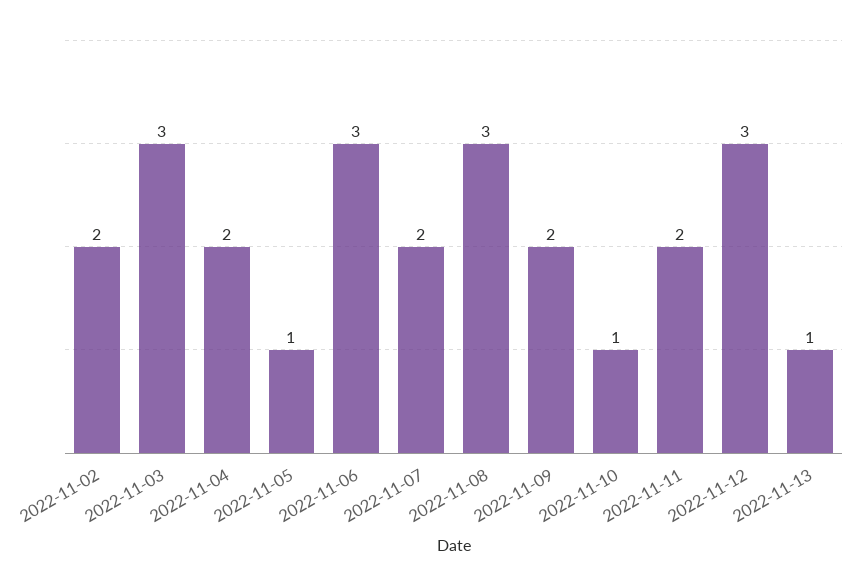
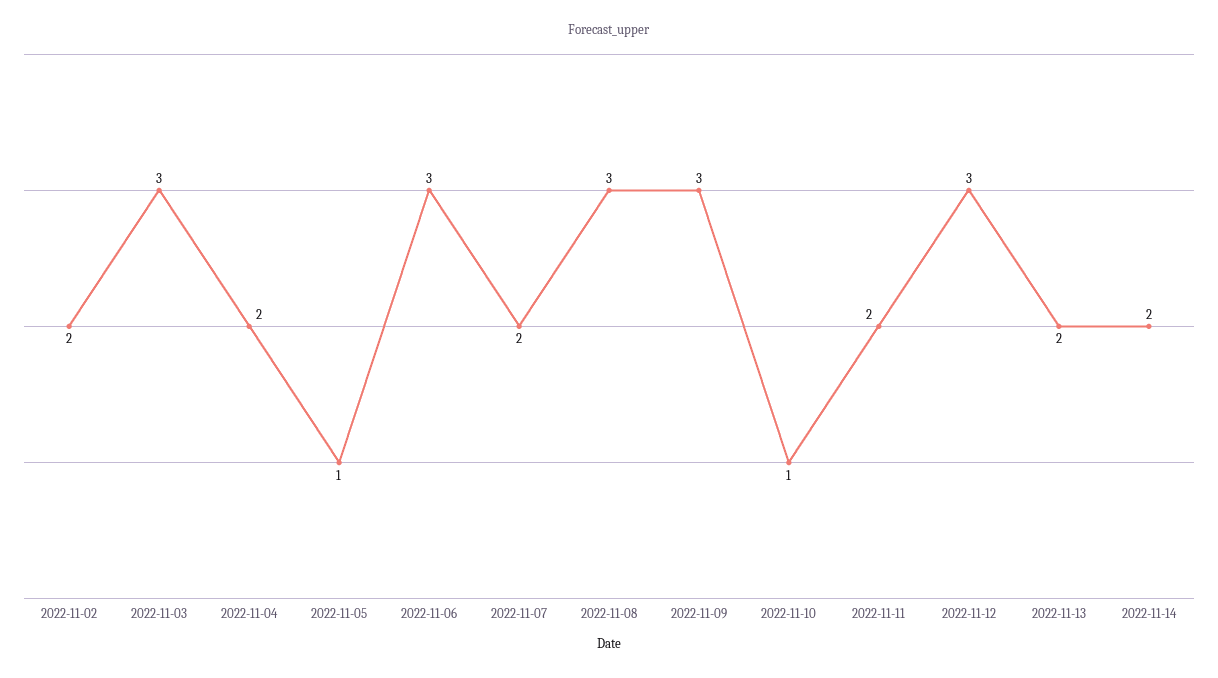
2022-11-09: 2 -> 3
2022-11-13: 1 -> 2
2022-11-14: none -> 2

